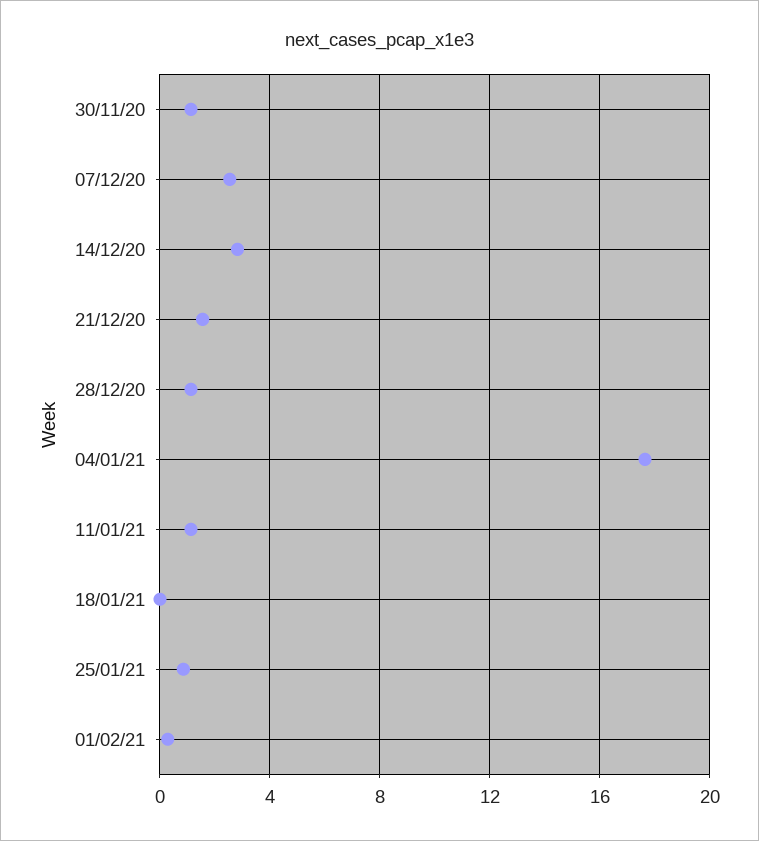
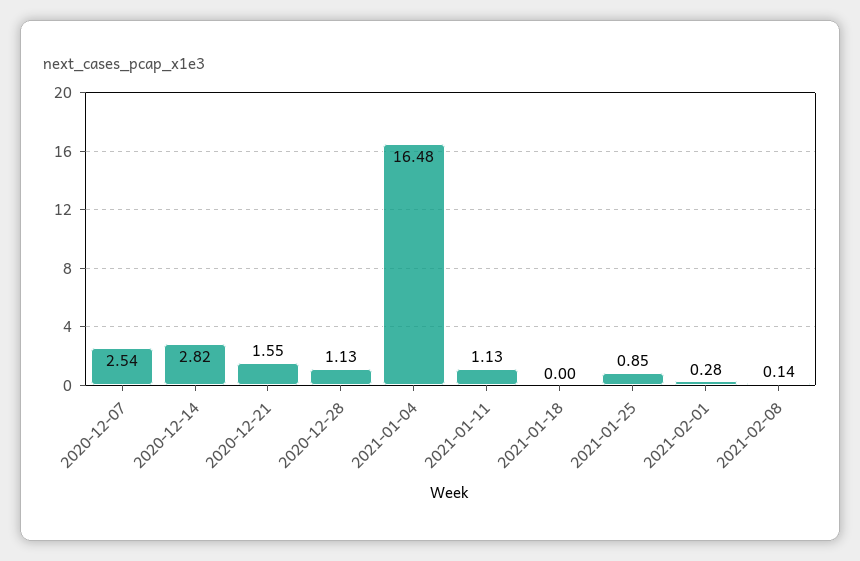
30/11/20: 1 -> none
04/01/21: 17.5 -> 16.48
2021-02-08: none -> 0.14

